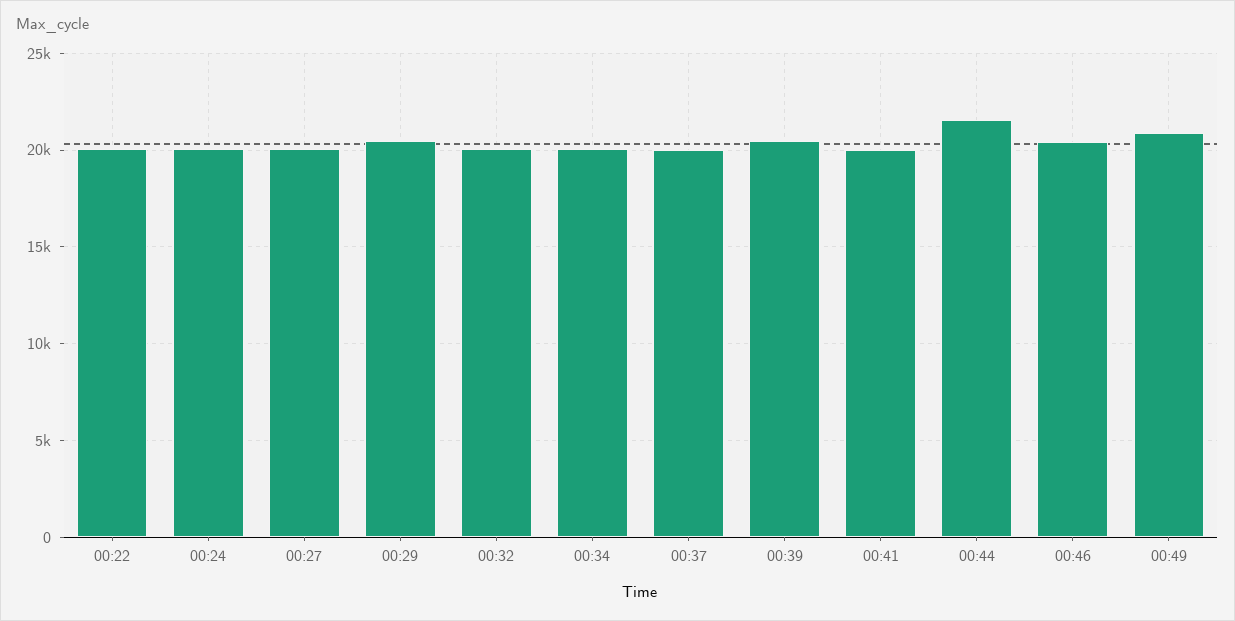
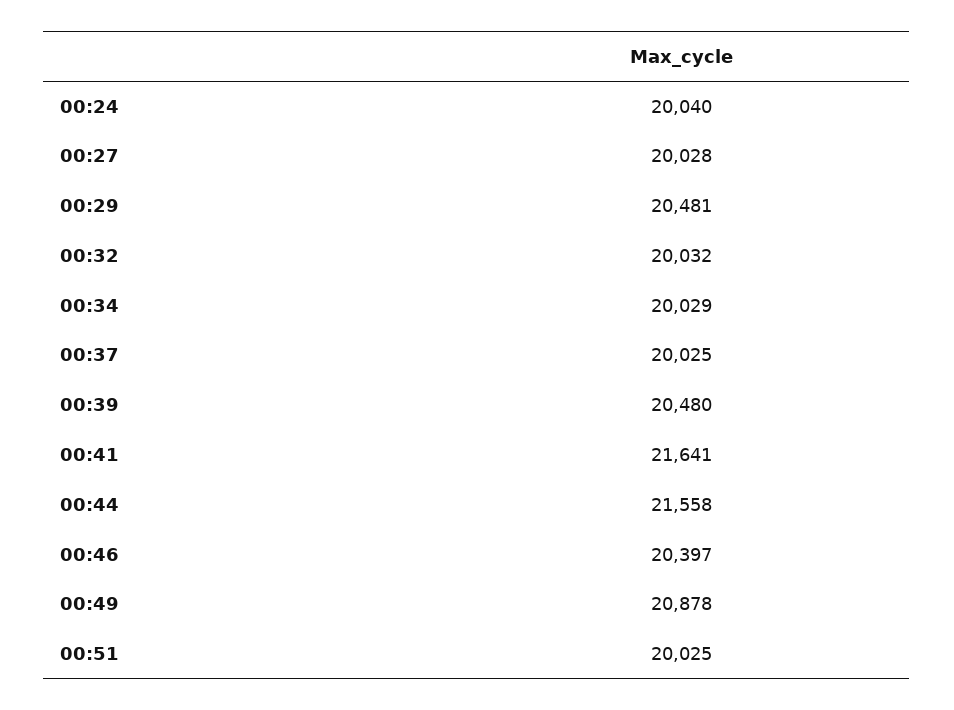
00:22: 20000 -> none
00:41: 20000 -> 21641
00:51: none -> 20025

